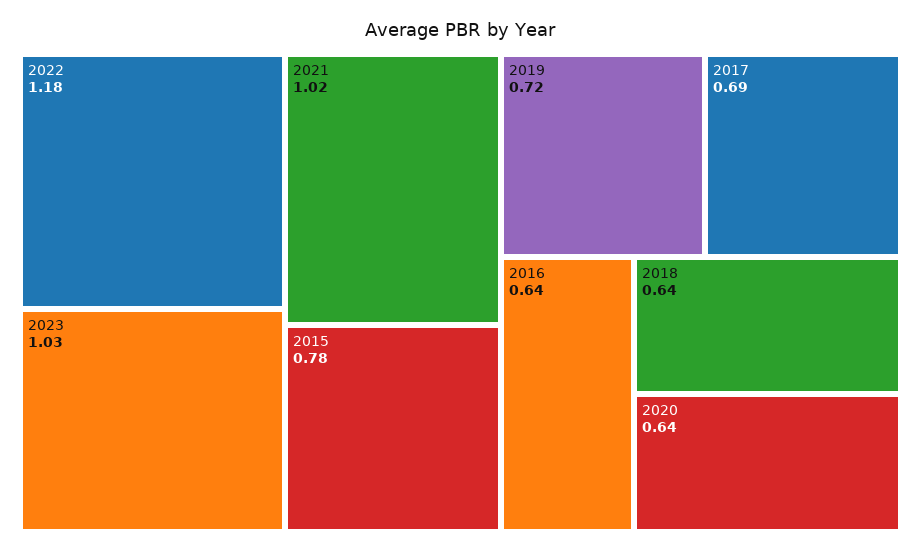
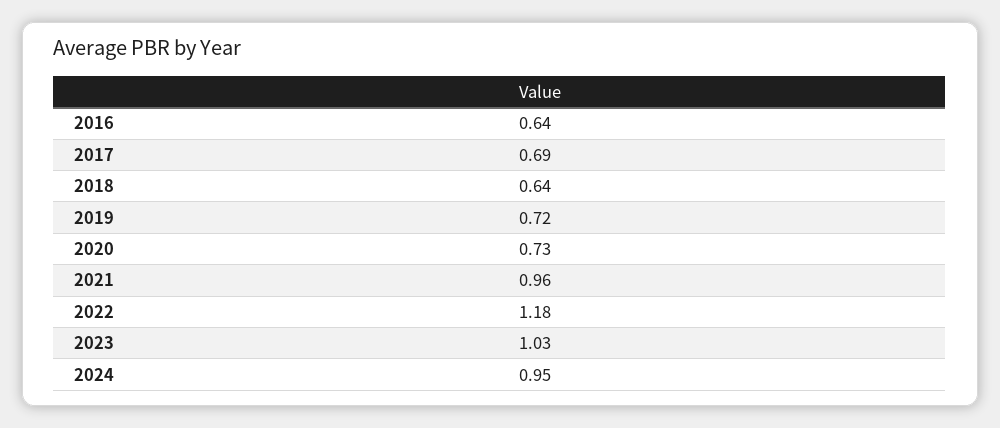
2021: 1.02 -> 0.96
2015: 0.78 -> none
2020: 0.64 -> 0.73
2024: none -> 0.95

